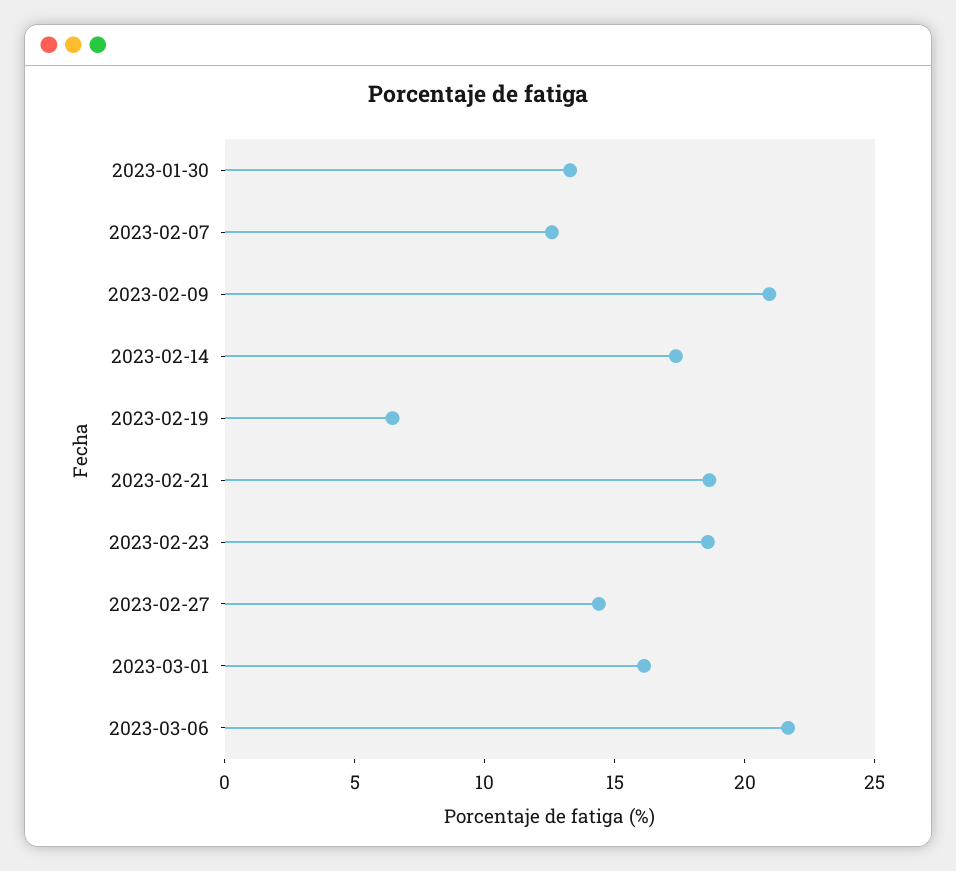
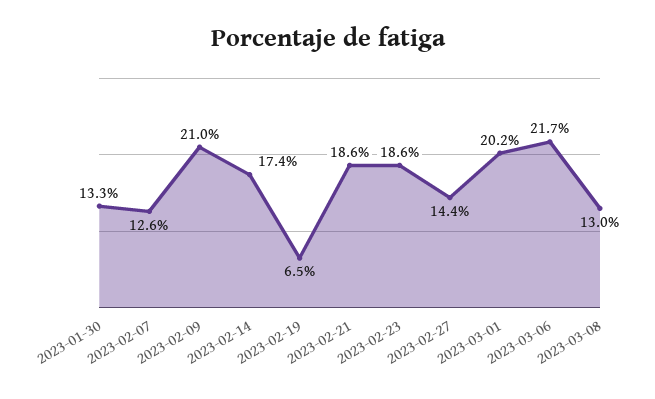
2023-03-01: 16 -> 20.2
2023-03-08: none -> 13

